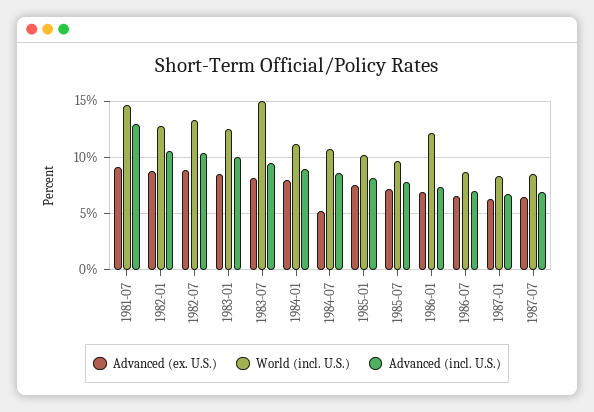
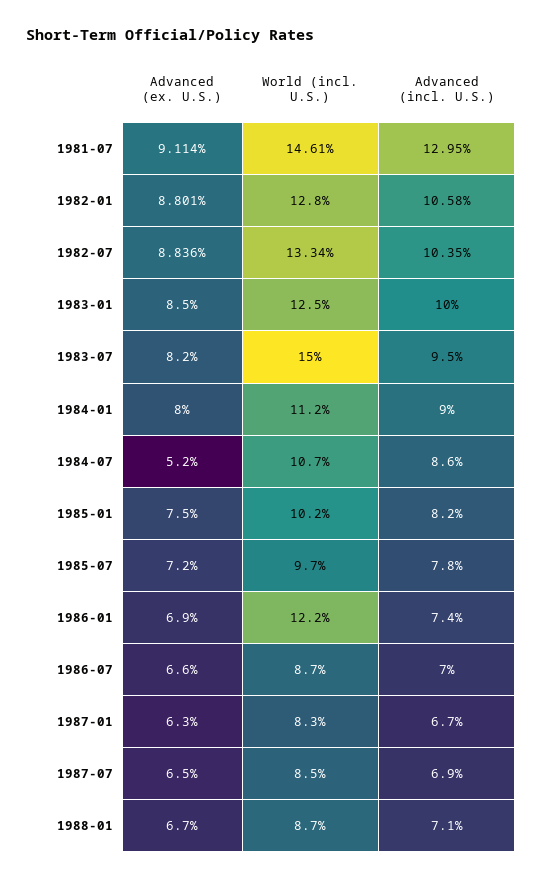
Advanced (ex. U.S.), 1988-01: none -> 6.7
World (incl. U.S.), 1988-01: none -> 8.7
Advanced (incl. U.S.), 1988-01: none -> 7.1

